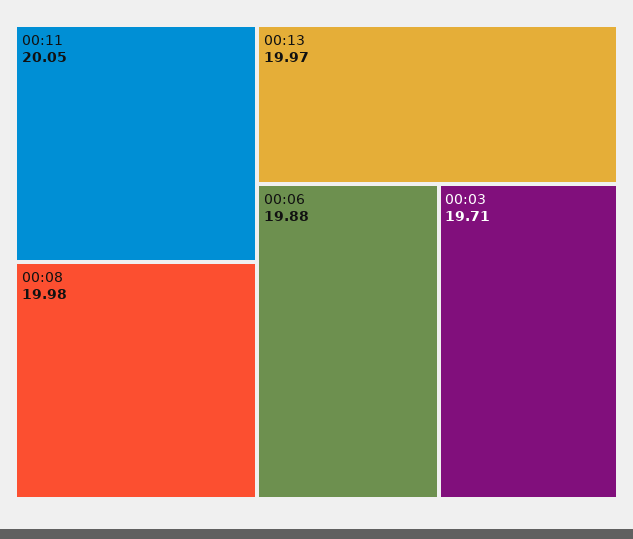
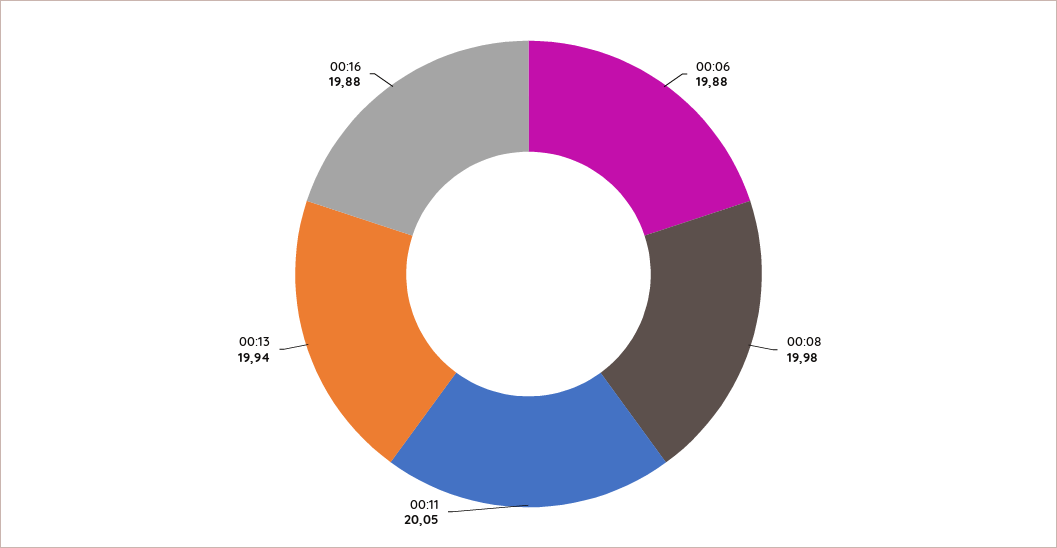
00:13: 19.97 -> 19.94
00:03: 19.71 -> none
00:16: none -> 19.88

